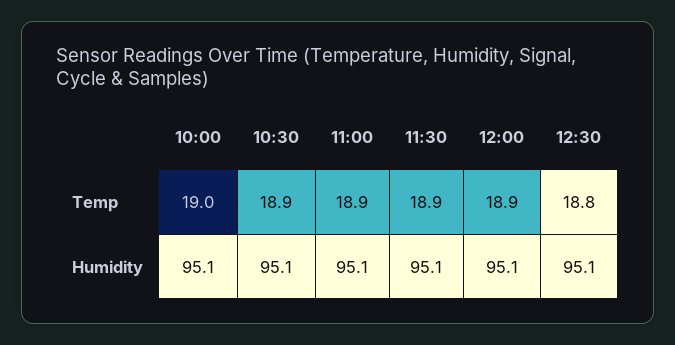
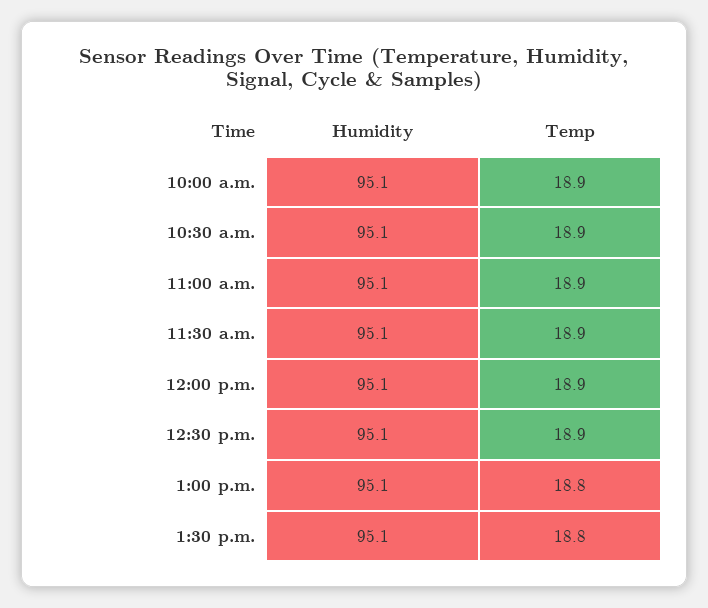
10:00, Temp: 19 -> 18.9
12:30, Temp: 18.8 -> 18.9
1:00 p.m., Humidity: none -> 95.1
1:00 p.m., Temp: none -> 18.8
1:30 p.m., Humidity: none -> 95.1
1:30 p.m., Temp: none -> 18.8

